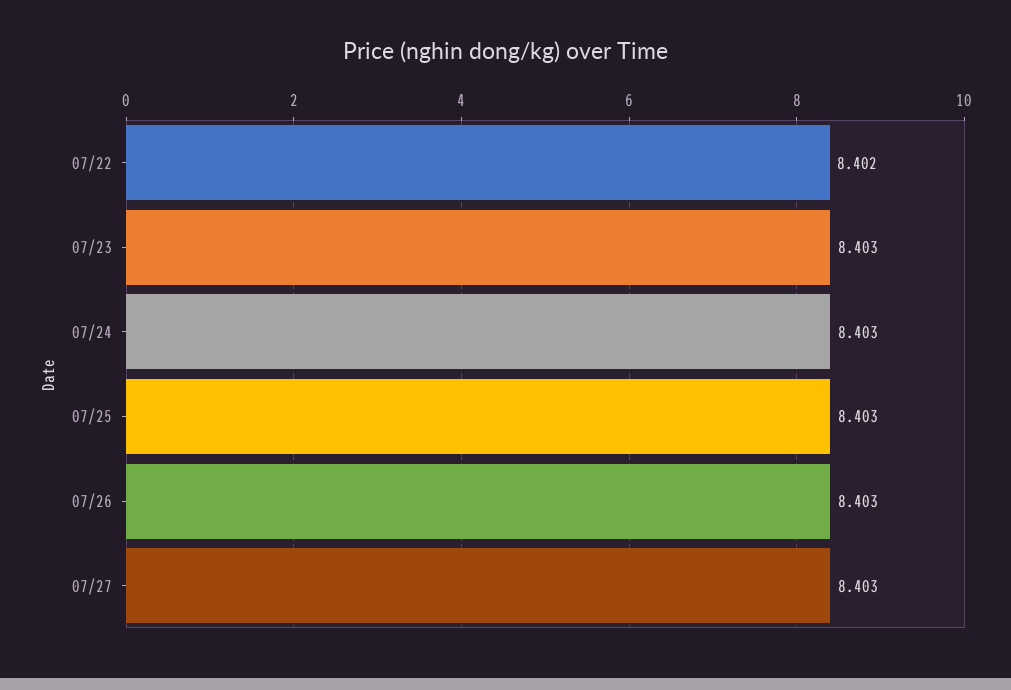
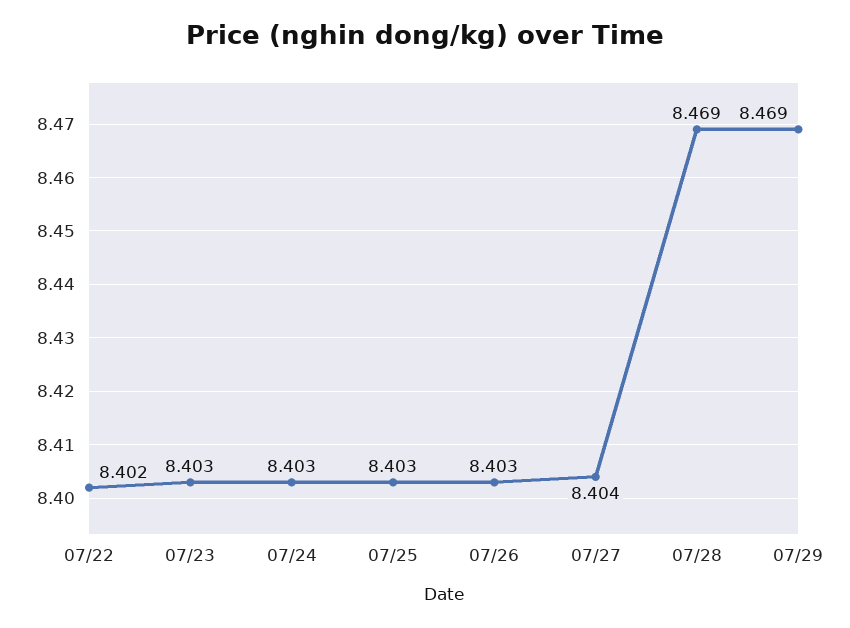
07/27: 8.403 -> 8.404
07/28: none -> 8.469
07/29: none -> 8.469

